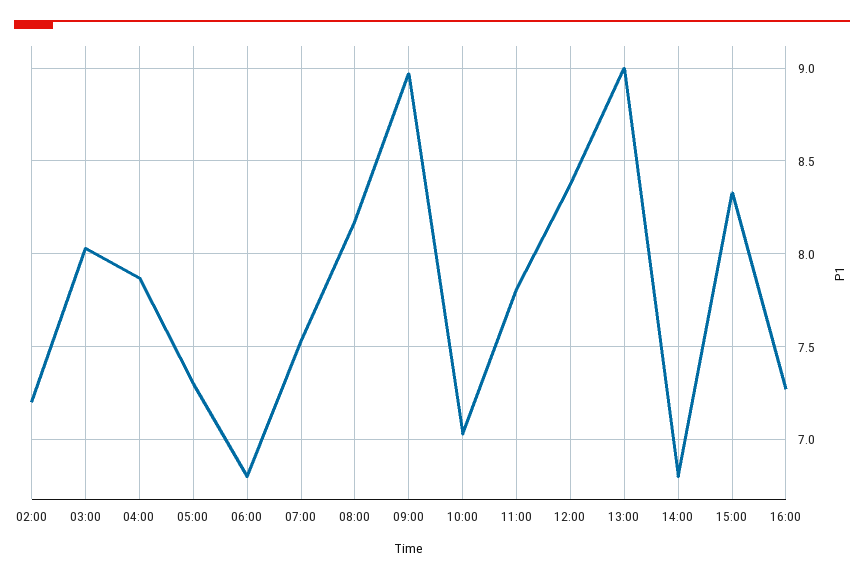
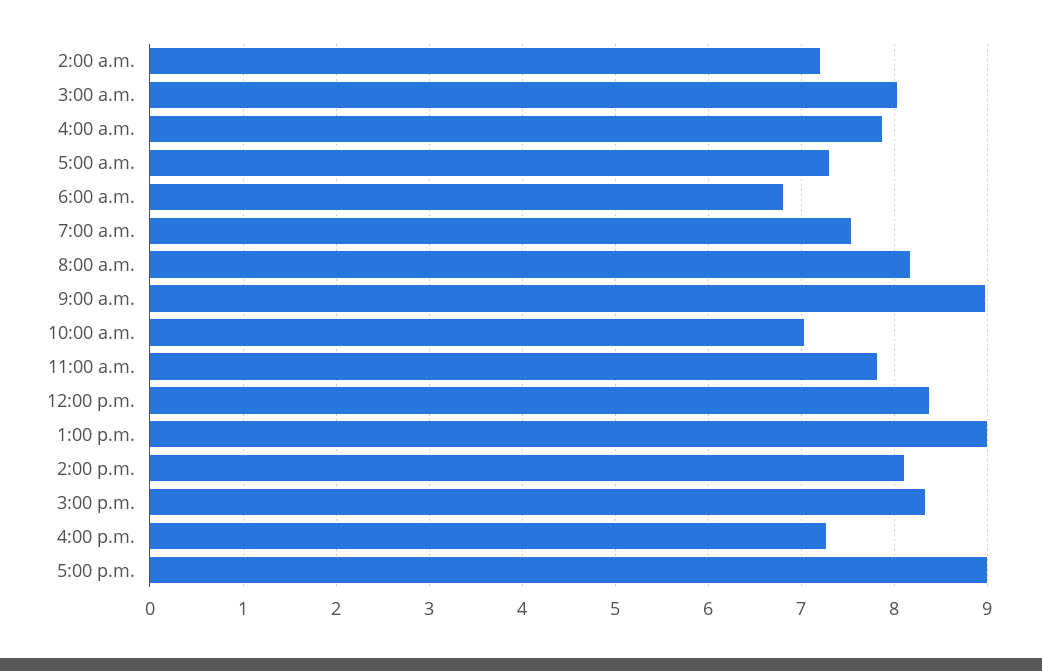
14:00: 6.8 -> 8.1
5:00 p.m.: none -> 9

